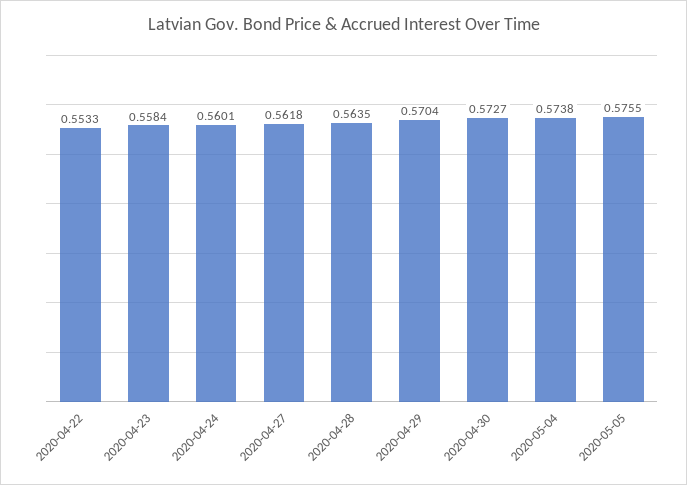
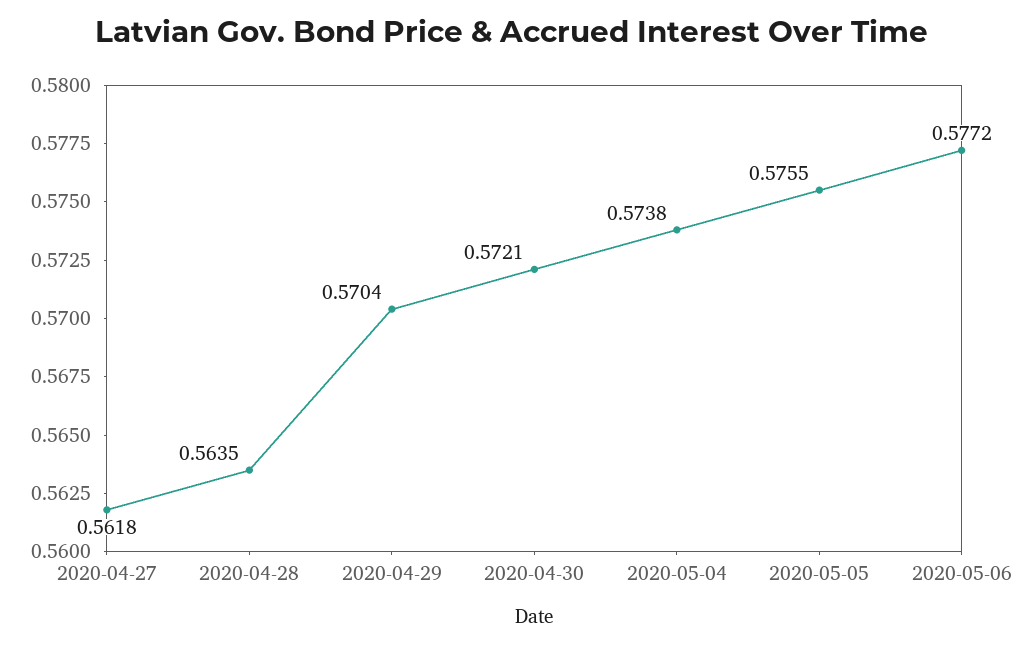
2020-04-22: 0.5533 -> none
2020-04-23: 0.5584 -> none
2020-04-24: 0.5601 -> none
2020-04-30: 0.5727 -> 0.5721
2020-05-06: none -> 0.5772

